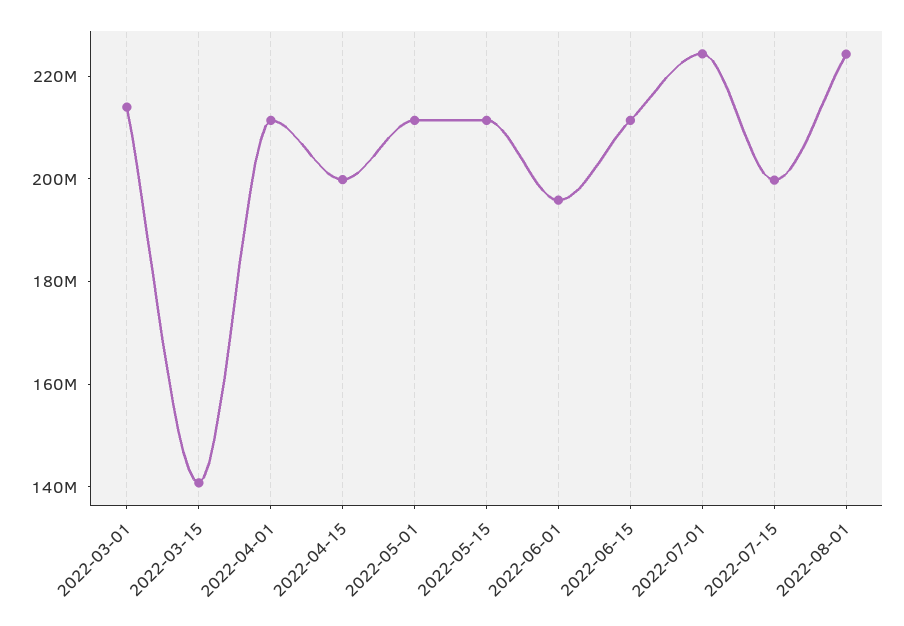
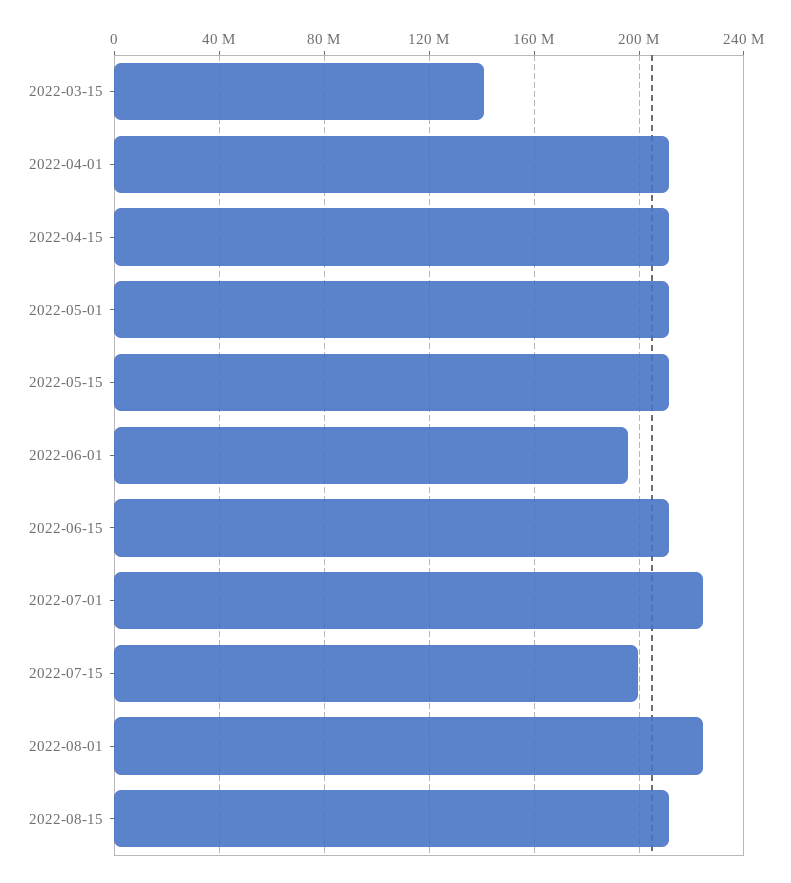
2022-03-01: 215000000 -> none
2022-04-15: 200000000 -> 210000000
2022-08-15: none -> 210000000

